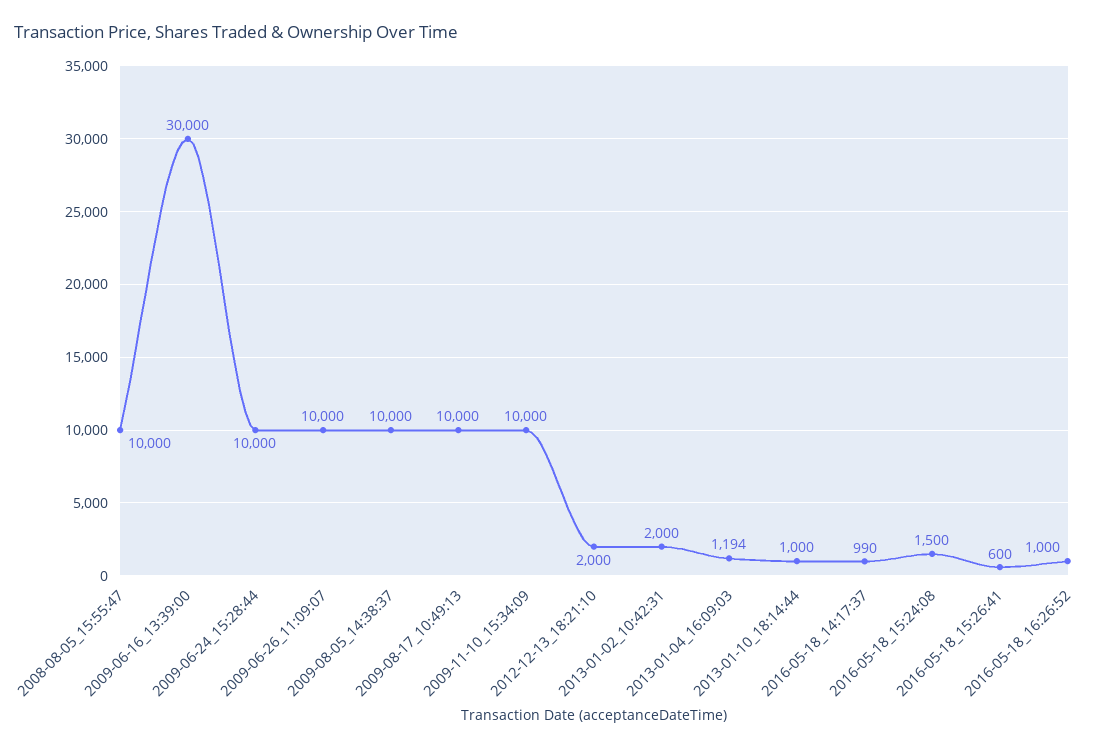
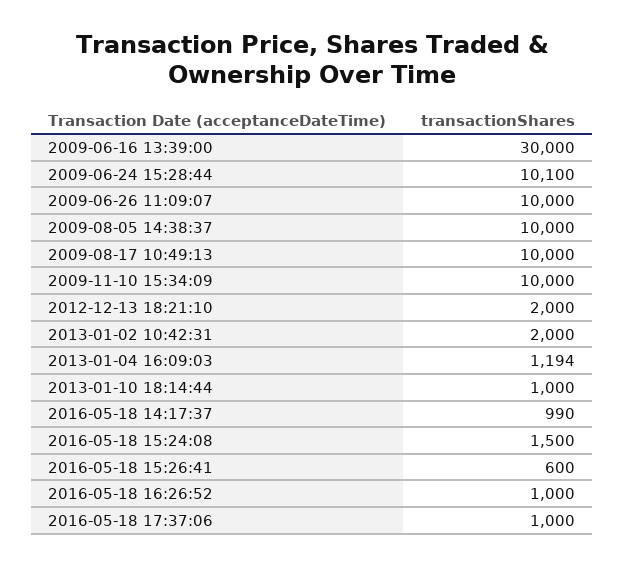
2008-08-05_15:55:47: 10000 -> none
2009-06-24_15:28:44: 10000 -> 10100
2016-05-18 17:37:06: none -> 1000

